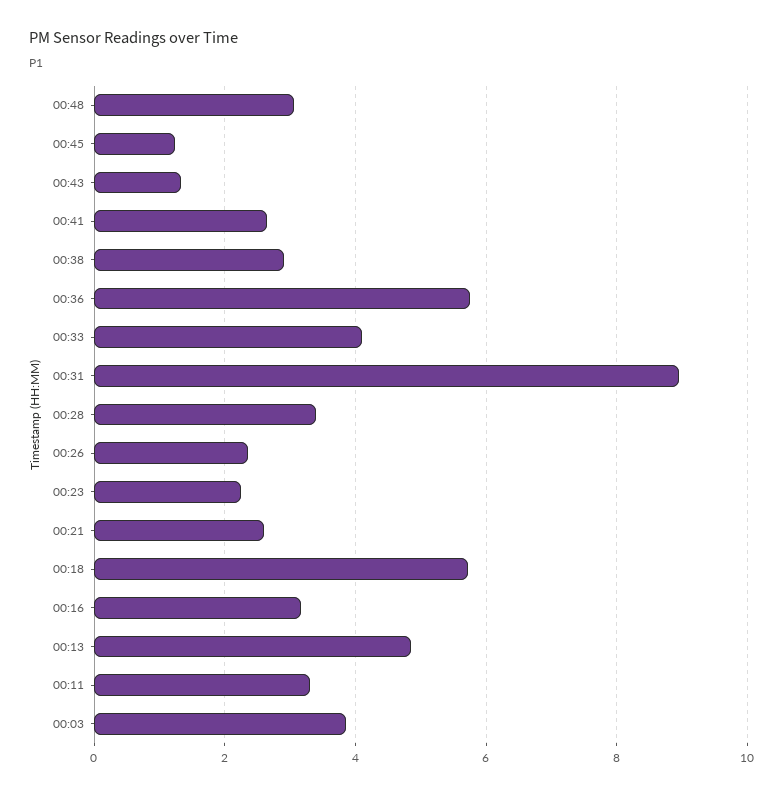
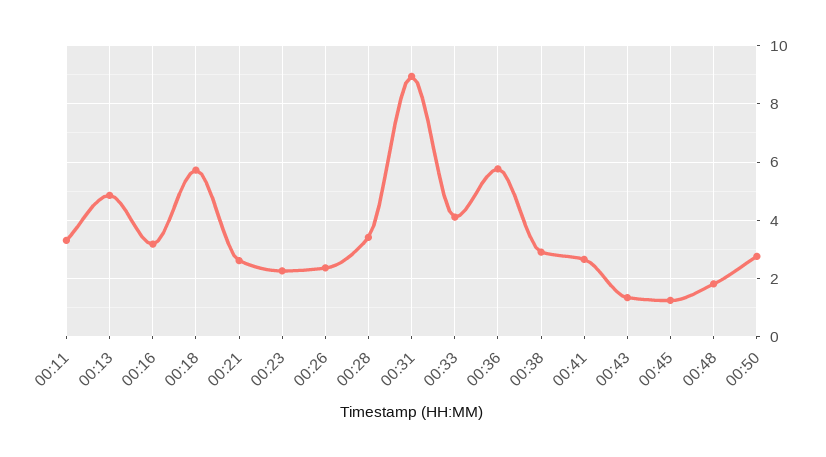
00:48: 3 -> 1.75
00:03: 3.8 -> none
00:50: none -> 2.75

